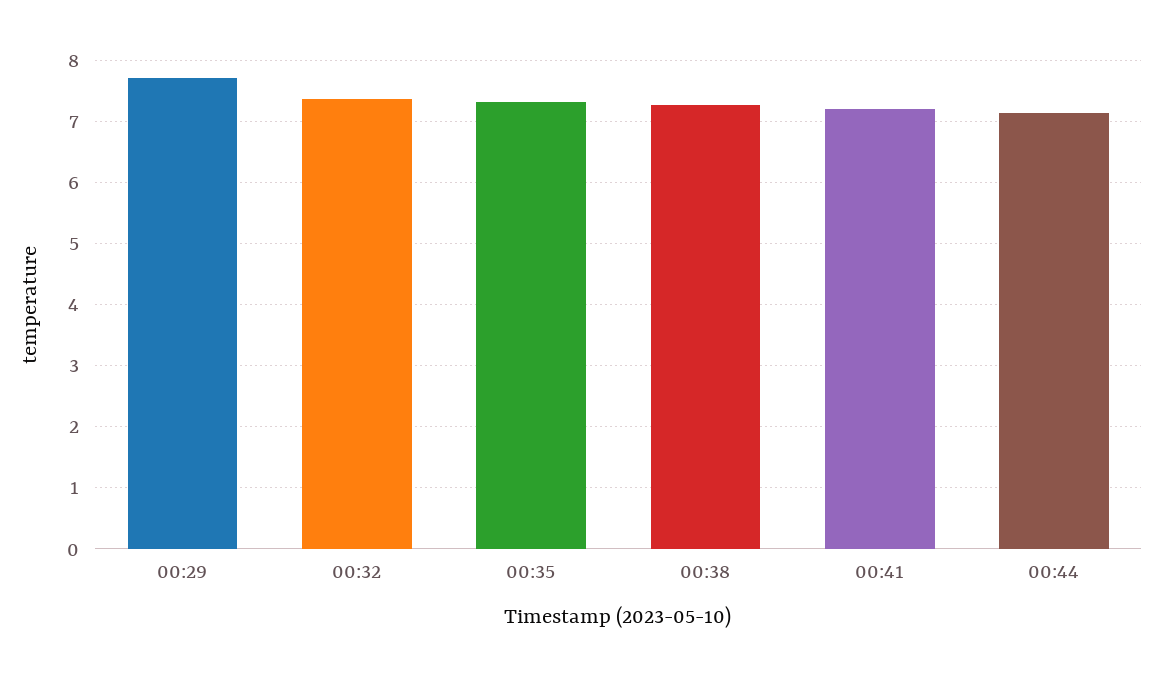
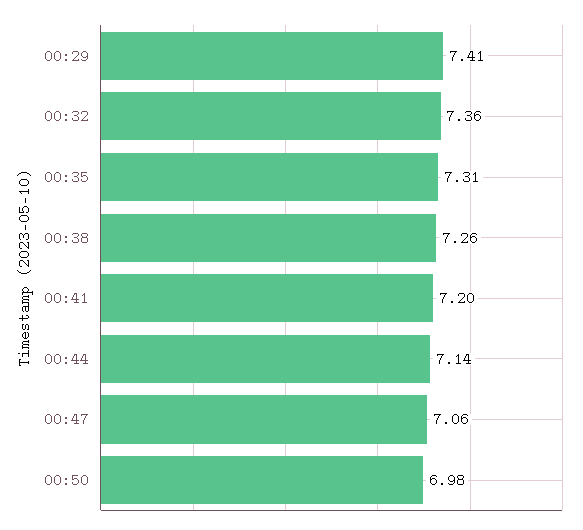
00:29: 7.7 -> 7.41
00:47: none -> 7.06
00:50: none -> 6.98

